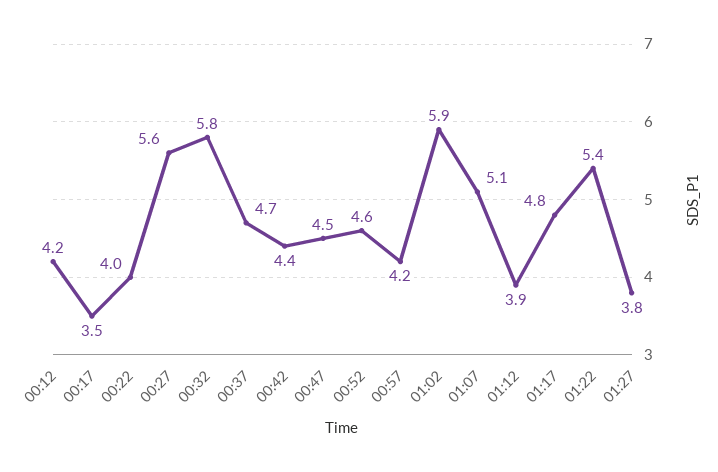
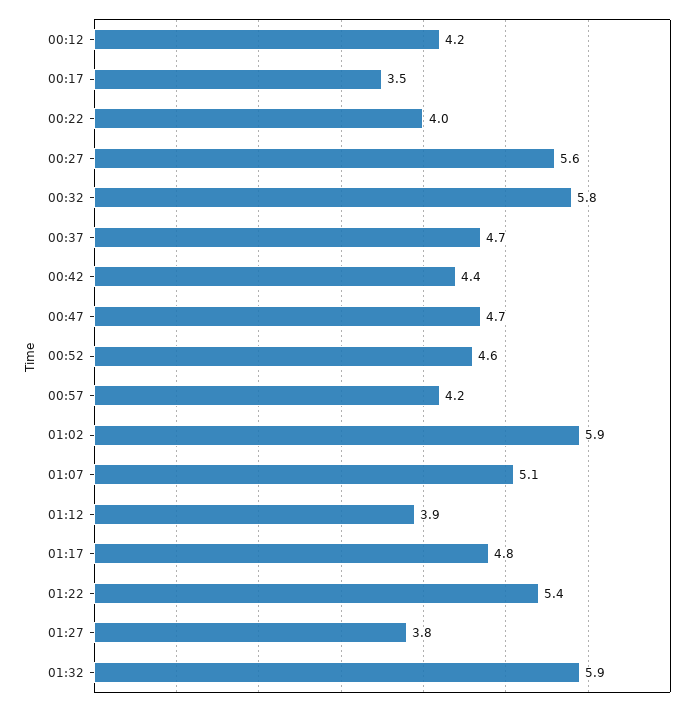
00:47: 4.5 -> 4.7
01:32: none -> 5.9

